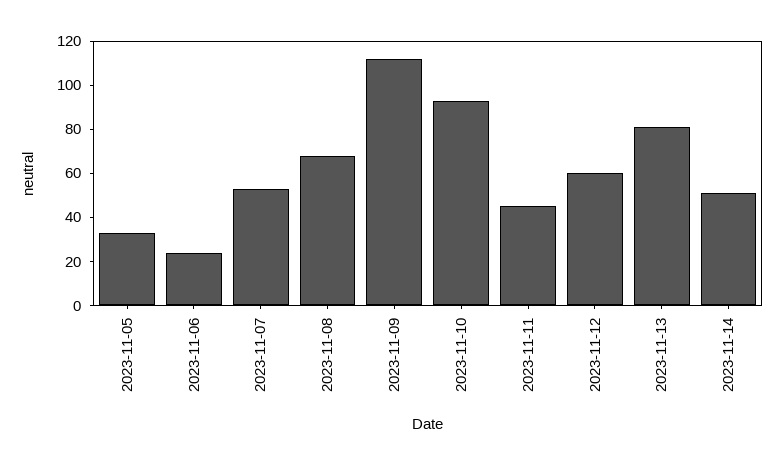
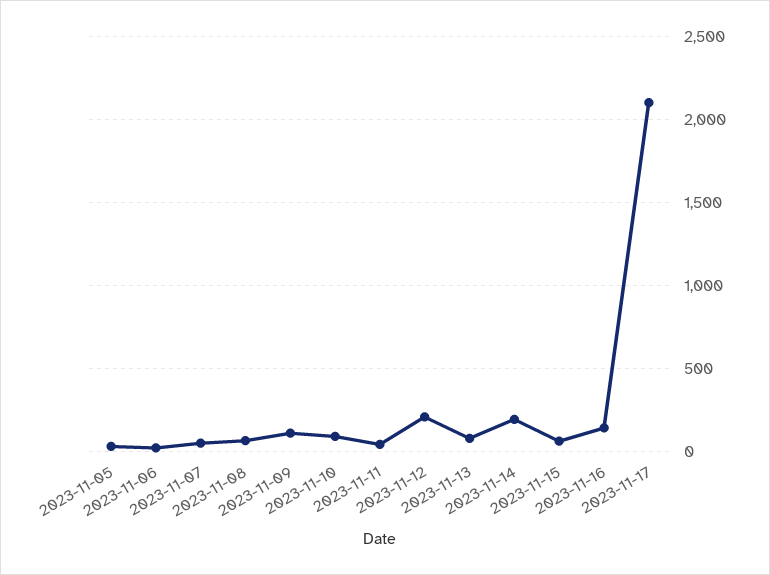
2023-11-12: 60 -> 200
2023-11-14: 50 -> 200
2023-11-15: none -> 50
2023-11-16: none -> 150
2023-11-17: none -> 2100

